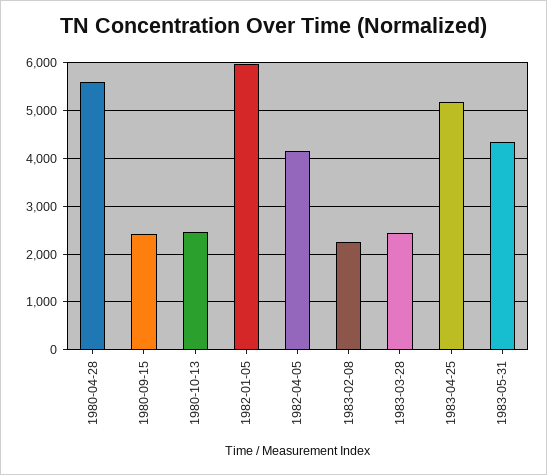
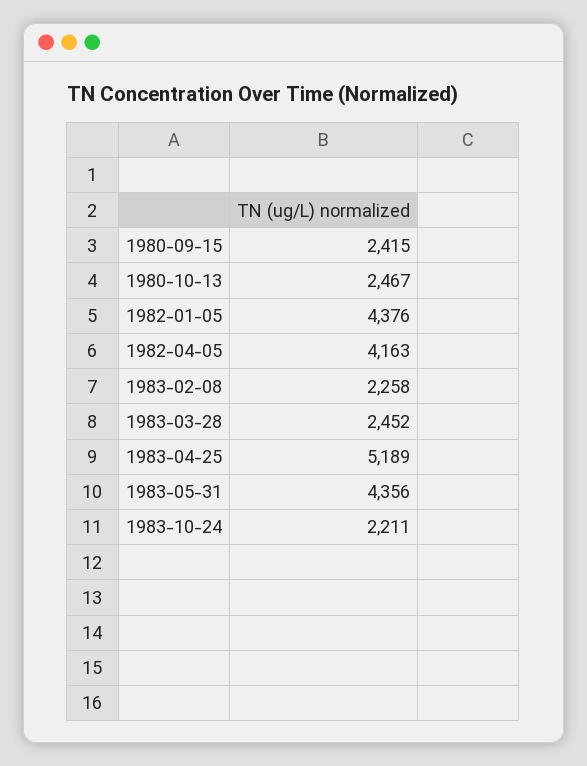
1980-04-28: 5600 -> none
1982-01-05: 6000 -> 4376
1983-10-24: none -> 2211

